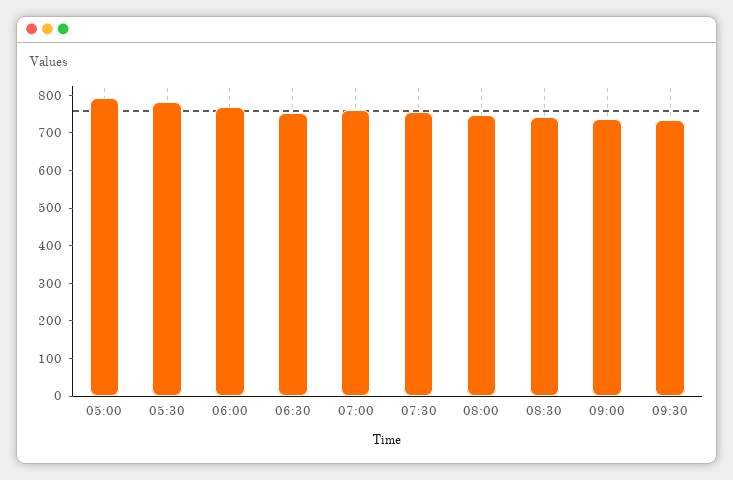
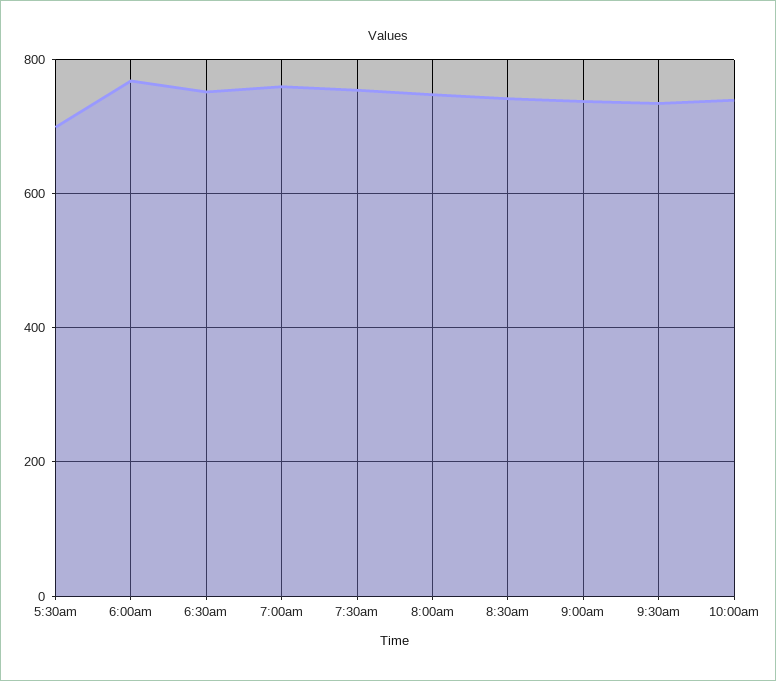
05:00: 800 -> none
05:30: 775 -> 700
10:00am: none -> 740

